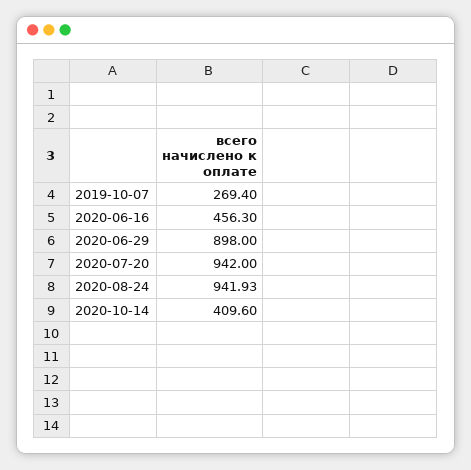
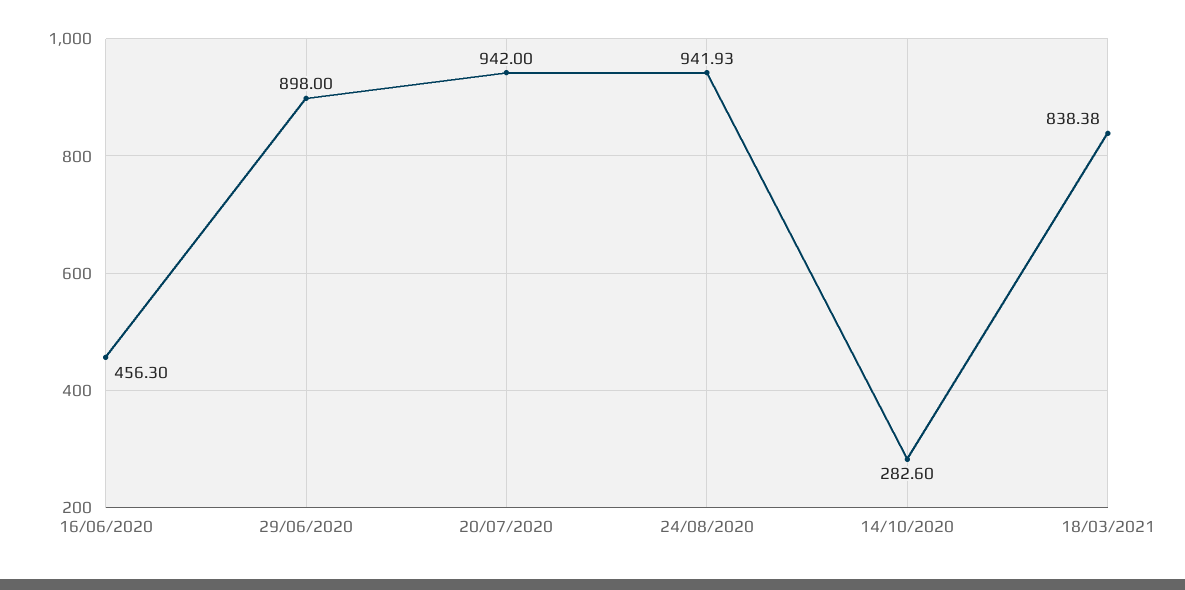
2019-10-07: 269.4 -> none
2020-10-14: 409.6 -> 282.6
18/03/2021: none -> 838.38

